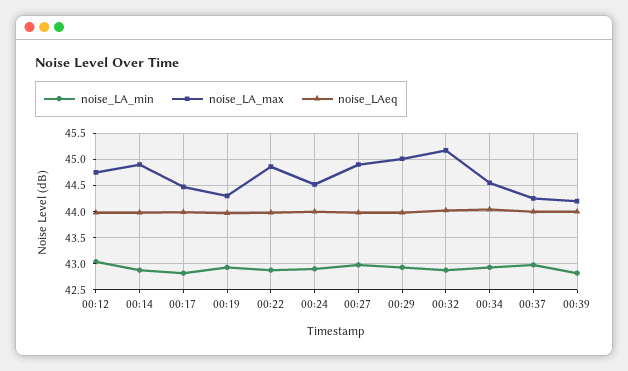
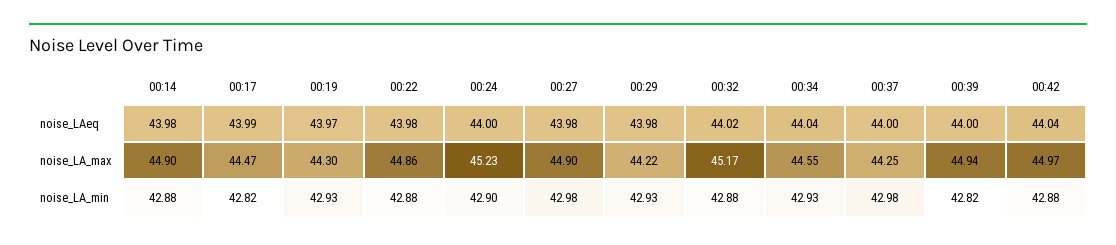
noise_LA_min, 00:12: 43 -> none
noise_LA_max, 00:12: 44.75 -> none
noise_LAeq, 00:12: 44 -> none
noise_LA_max, 00:24: 44.5 -> 45.23
noise_LA_max, 00:29: 45 -> 44.22
noise_LA_max, 00:39: 44.25 -> 44.94
noise_LAeq, 00:42: none -> 44.04
noise_LA_max, 00:42: none -> 44.97
noise_LA_min, 00:42: none -> 42.88

